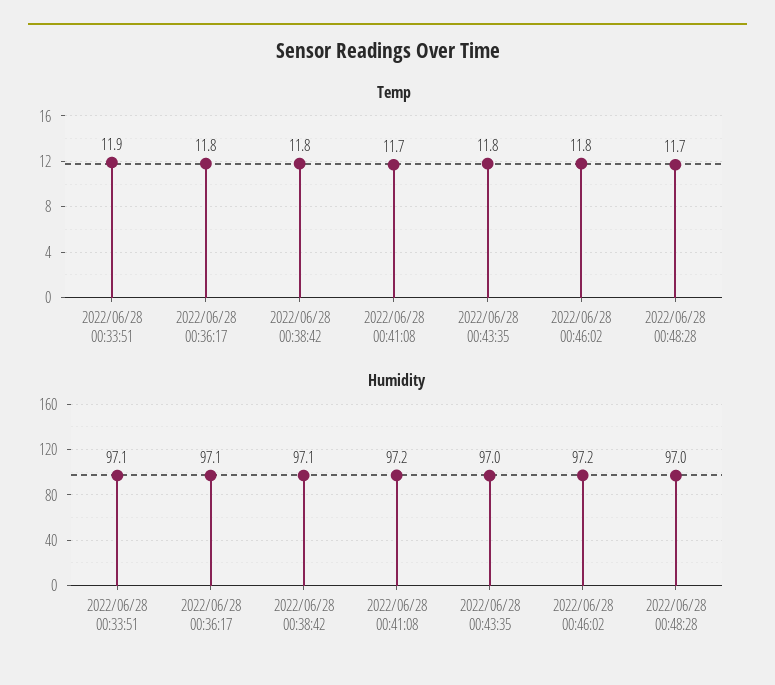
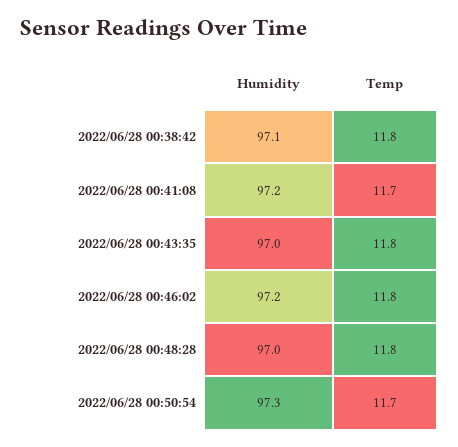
Temp, 2022/06/28 00:33:51: 11.9 -> none
Temp, 2022/06/28 00:36:17: 11.8 -> none
Temp, 2022/06/28 00:48:28: 11.7 -> 11.8
Humidity, 2022/06/28 00:33:51: 97.1 -> none
Humidity, 2022/06/28 00:36:17: 97.1 -> none
Humidity, 2022/06/28 00:50:54: none -> 97.3
Temp, 2022/06/28 00:50:54: none -> 11.7

